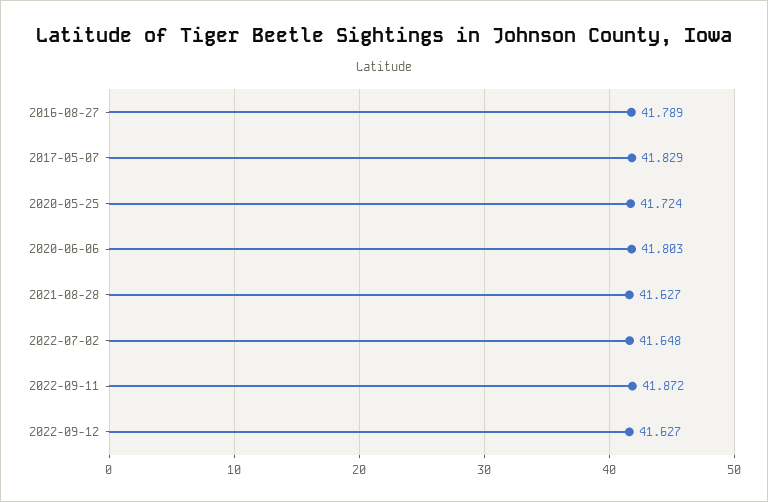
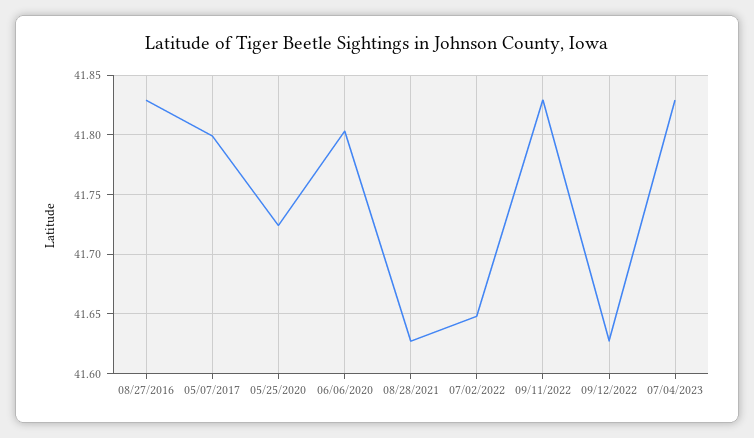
2016-08-27: 41.789 -> 41.83
2017-05-07: 41.829 -> 41.8
2022-09-11: 41.872 -> 41.83
07/04/2023: none -> 41.83

